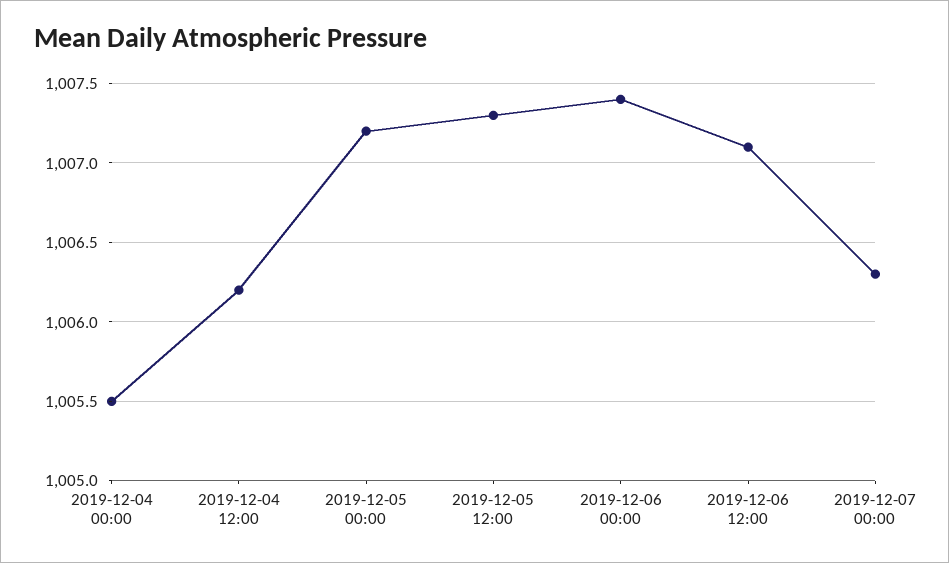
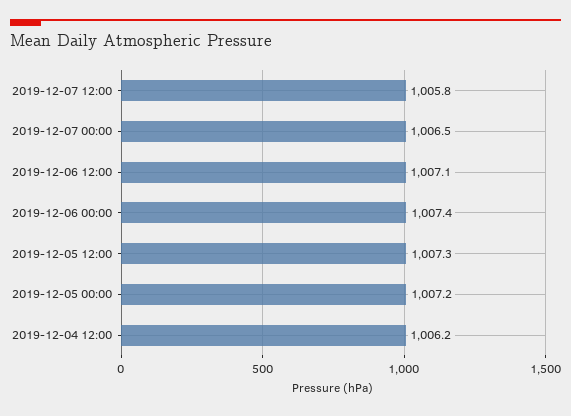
2019-12-04 00:00: 1005.5 -> none
2019-12-07 00:00: 1006.3 -> 1006.5
2019-12-07 12:00: none -> 1005.8

